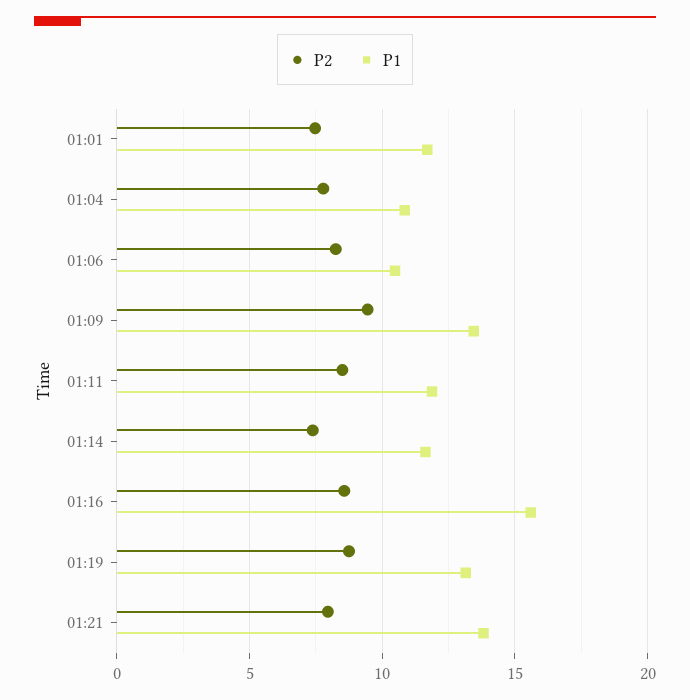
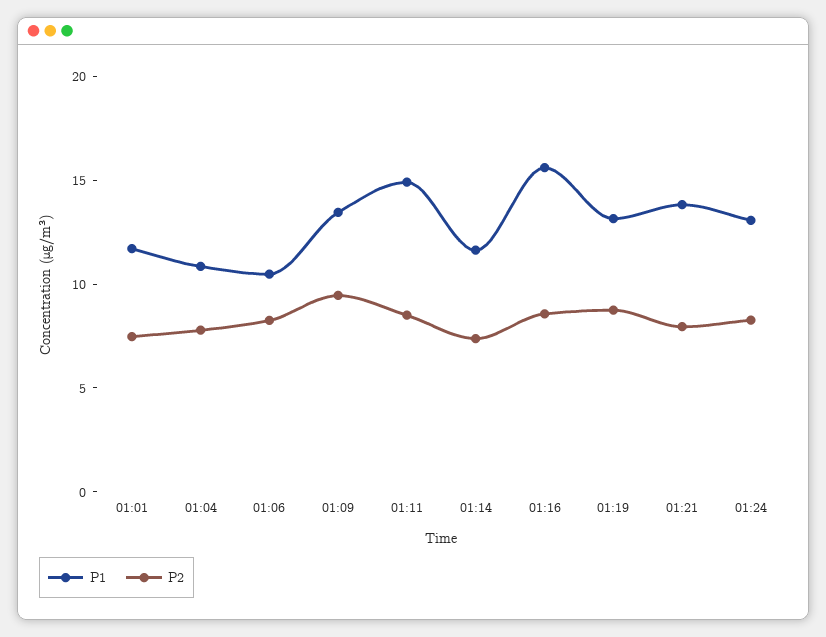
P1, 01:11: 12 -> 15
P1, 01:24: none -> 13
P2, 01:24: none -> 8

